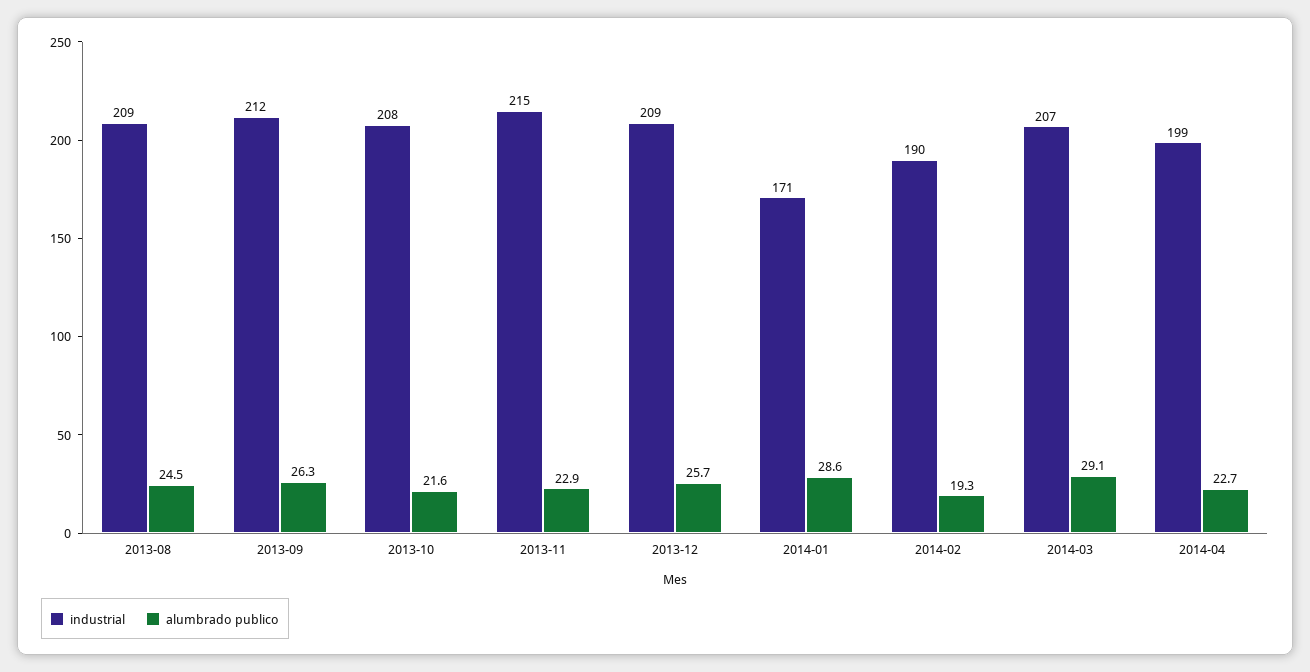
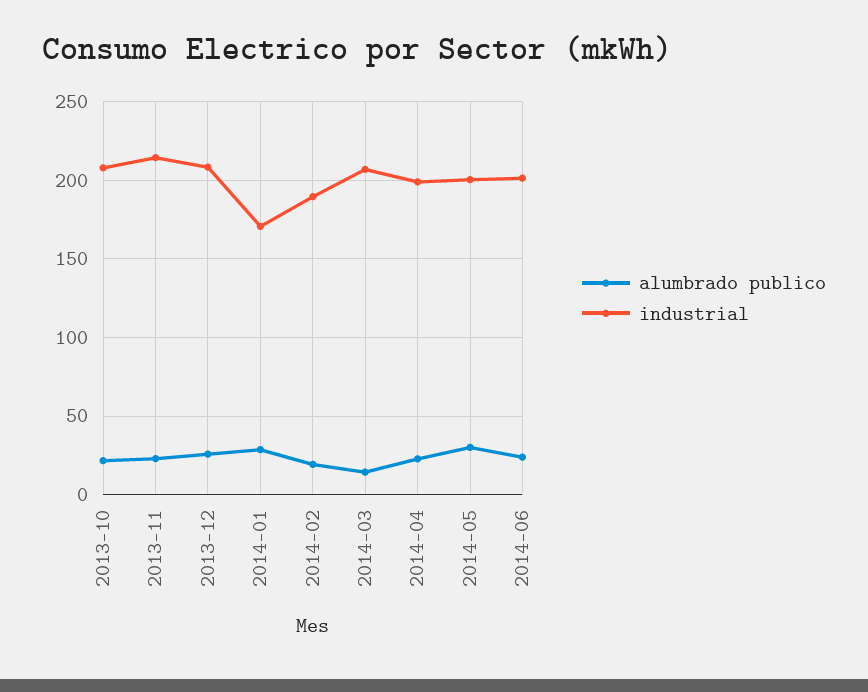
industrial, 2013-08: 209 -> none
alumbrado publico, 2013-08: 24.5 -> none
industrial, 2013-09: 212 -> none
alumbrado publico, 2013-09: 26.3 -> none
alumbrado publico, 2014-03: 29.1 -> 15
alumbrado publico, 2014-05: none -> 30
industrial, 2014-05: none -> 200
alumbrado publico, 2014-06: none -> 25
industrial, 2014-06: none -> 200

